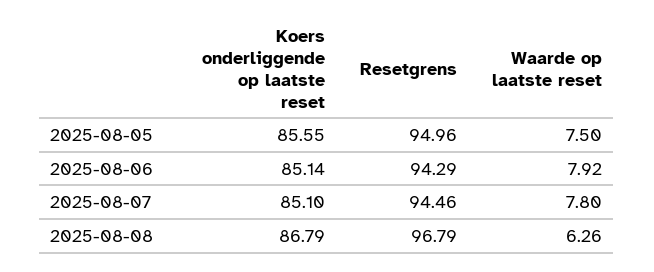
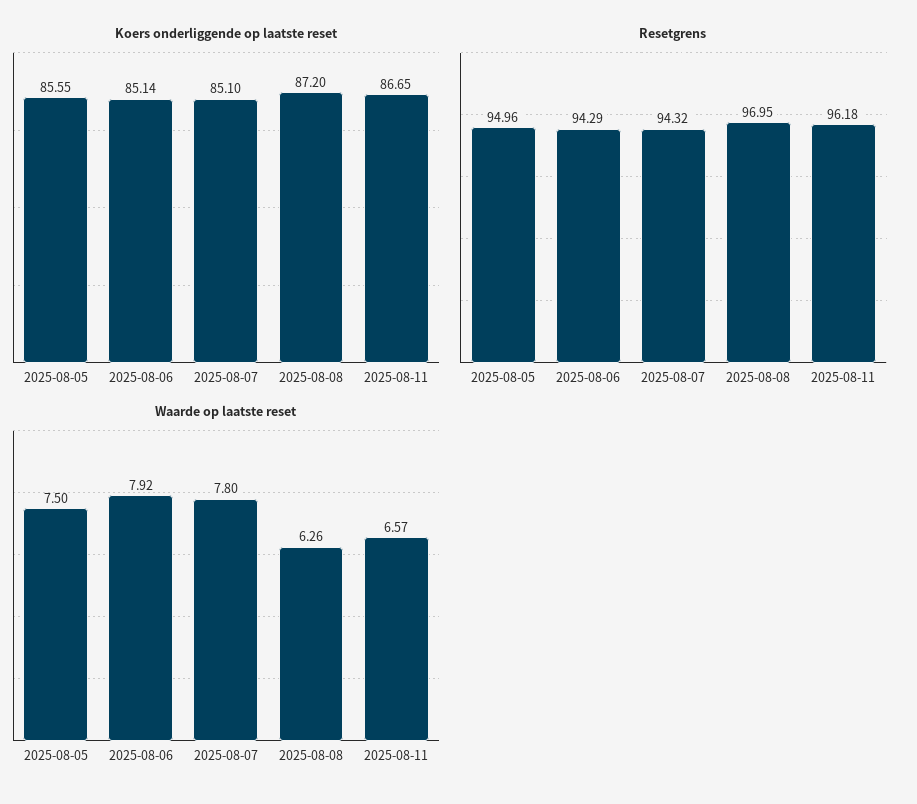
Resetgrens, 2025-08-07: 94.46 -> 94.32
Koers onderliggende op laatste reset, 2025-08-08: 86.79 -> 87.2
Resetgrens, 2025-08-08: 96.79 -> 96.95
Koers onderliggende op laatste reset, 2025-08-11: none -> 86.65
Resetgrens, 2025-08-11: none -> 96.18
Waarde op laatste reset, 2025-08-11: none -> 6.57

